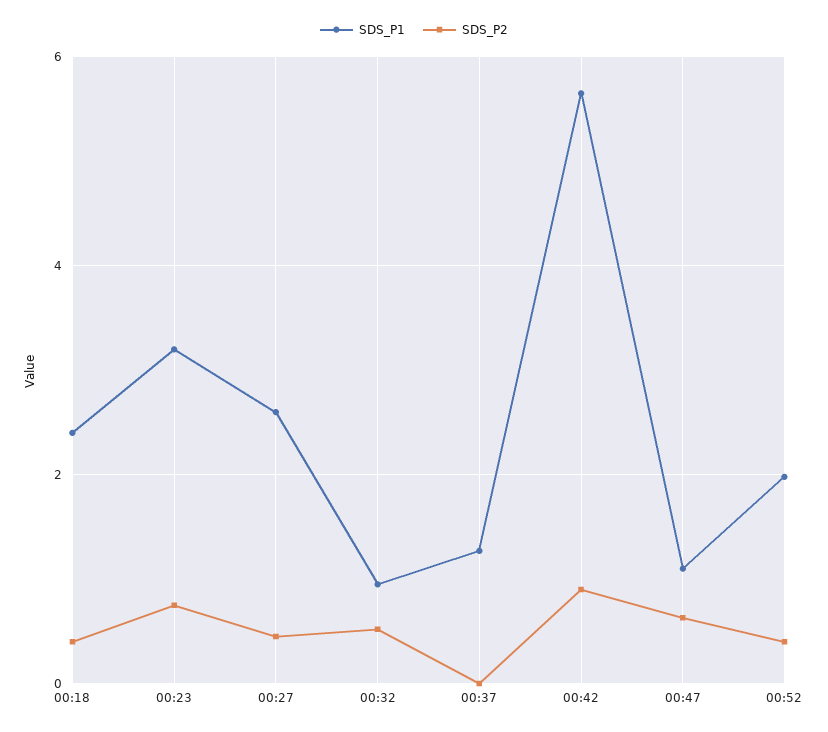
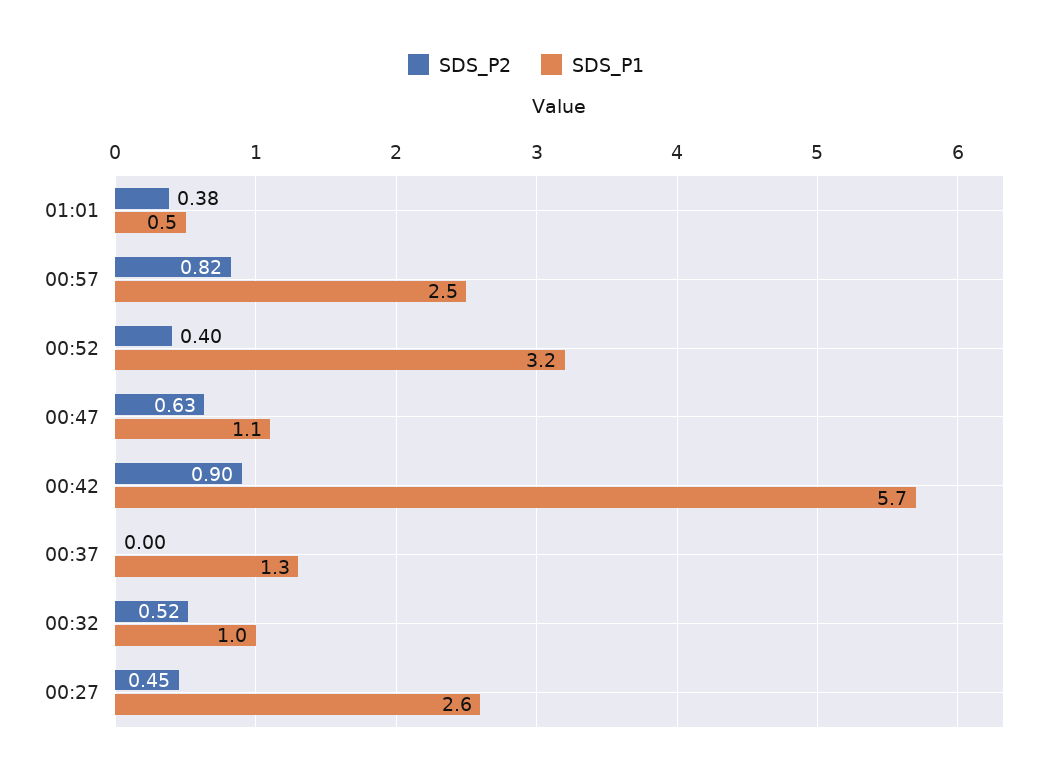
SDS_P1, 00:18: 2.4 -> none
SDS_P2, 00:18: 0.4 -> none
SDS_P1, 00:23: 3.2 -> none
SDS_P2, 00:23: 0.8 -> none
SDS_P1, 00:52: 2 -> 3.2
SDS_P2, 01:01: none -> 0.38
SDS_P1, 01:01: none -> 0.5
SDS_P2, 00:57: none -> 0.82
SDS_P1, 00:57: none -> 2.5

